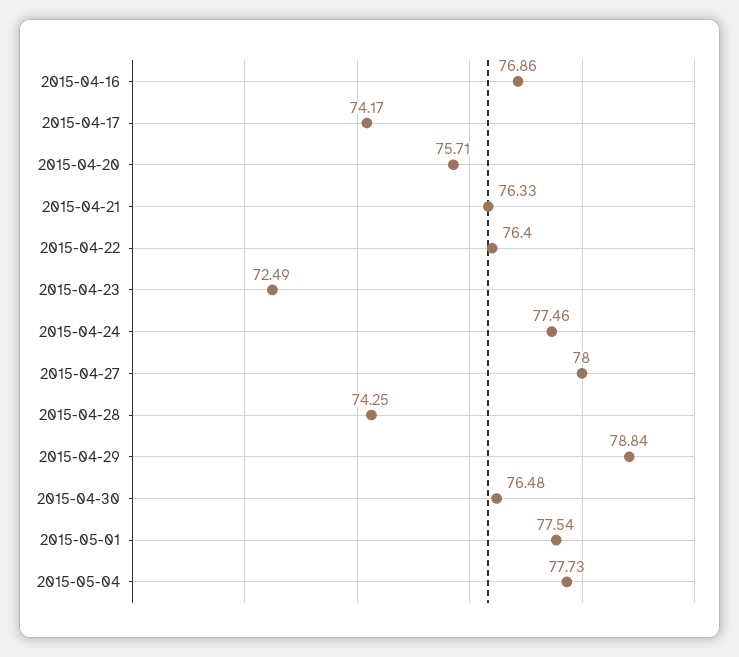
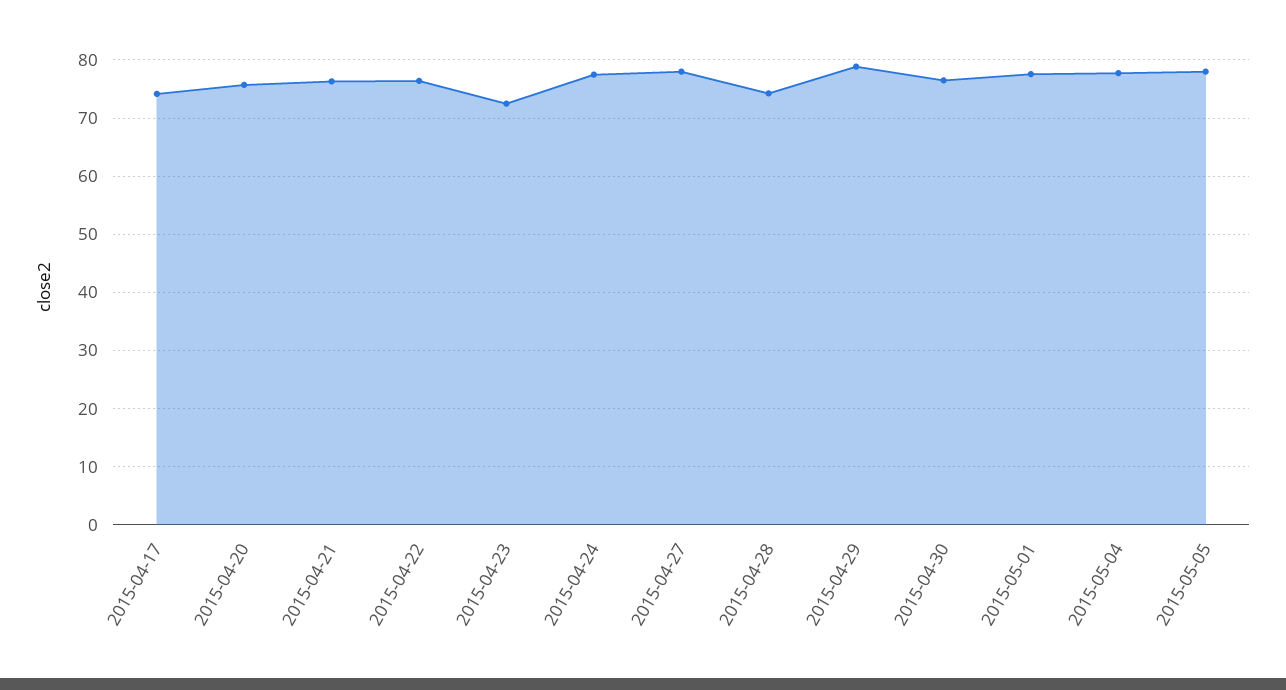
2015-04-16: 76.86 -> none
2015-05-05: none -> 78

